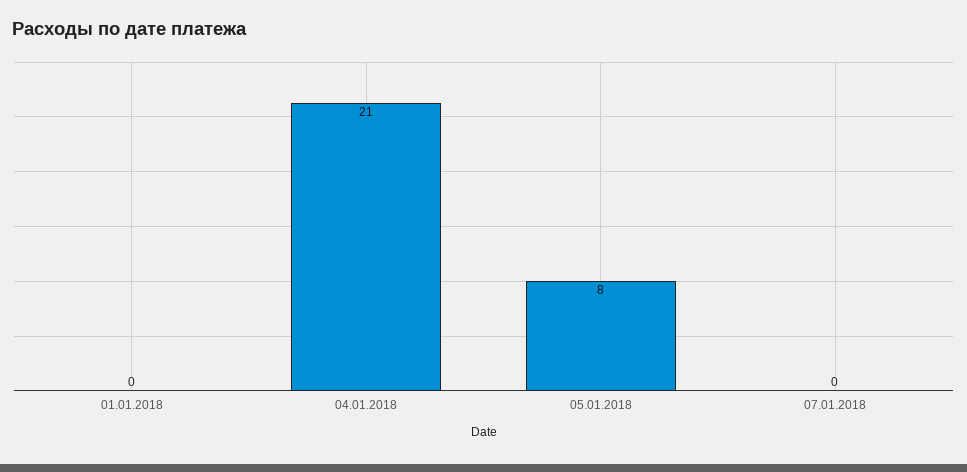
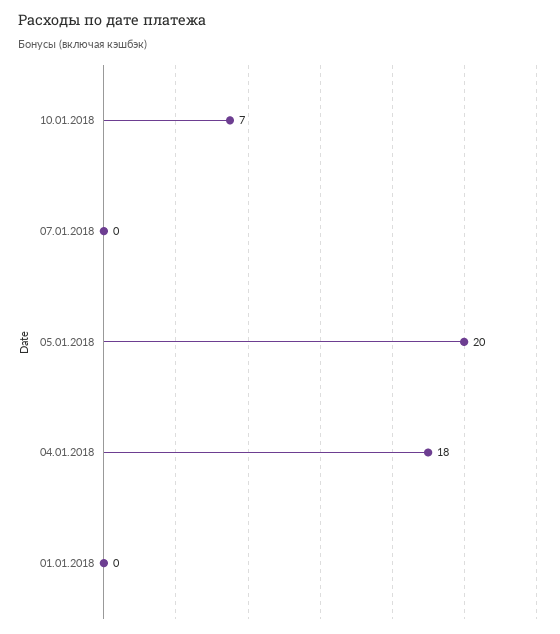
04.01.2018: 21 -> 18
05.01.2018: 8 -> 20
10.01.2018: none -> 7

